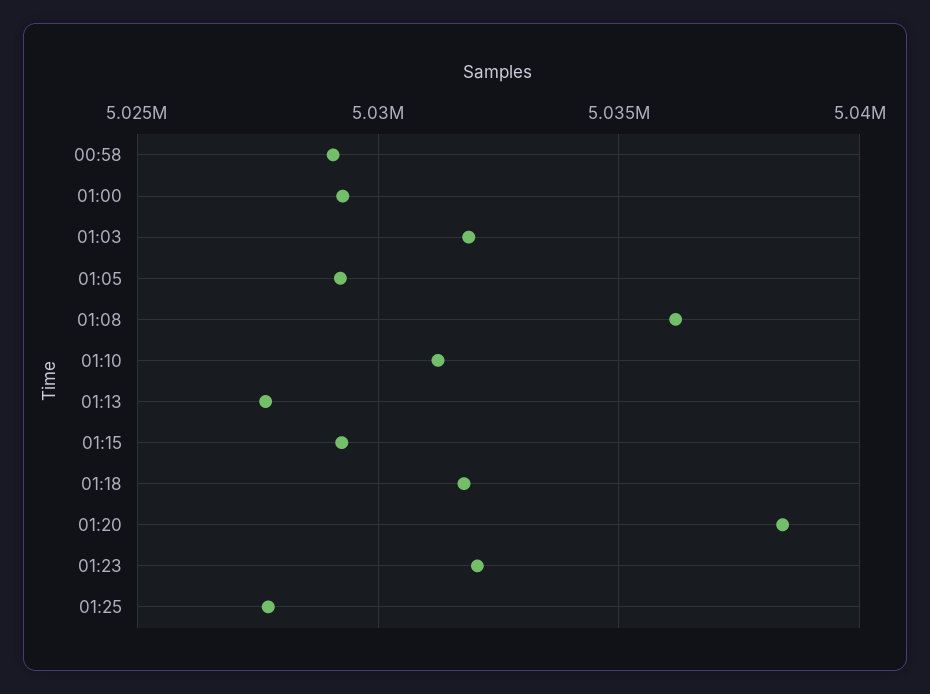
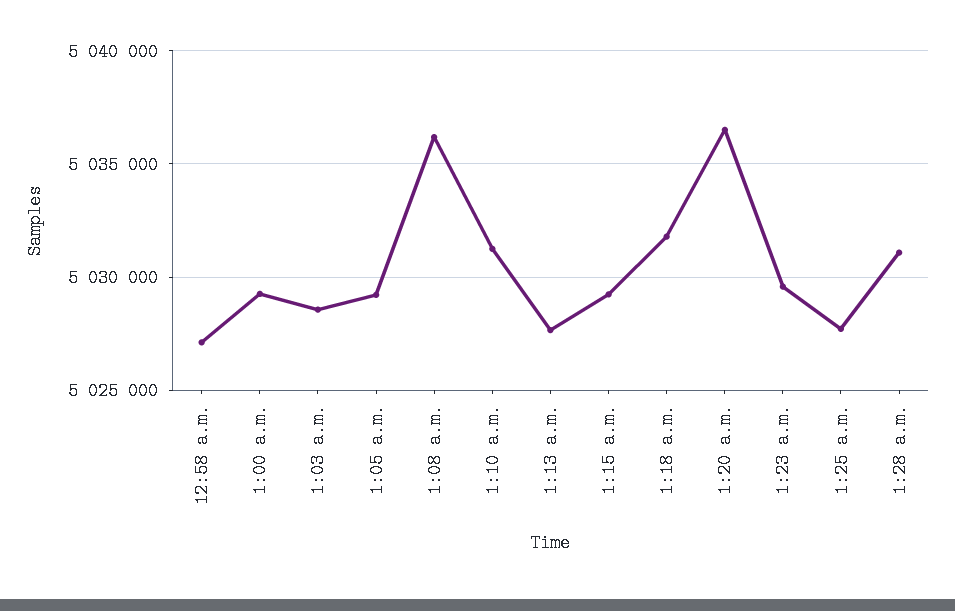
00:58: 5029000 -> 5027000
01:03: 5032000 -> 5028500
01:20: 5038500 -> 5036500
01:23: 5032000 -> 5029500
1:28 a.m.: none -> 5031000

